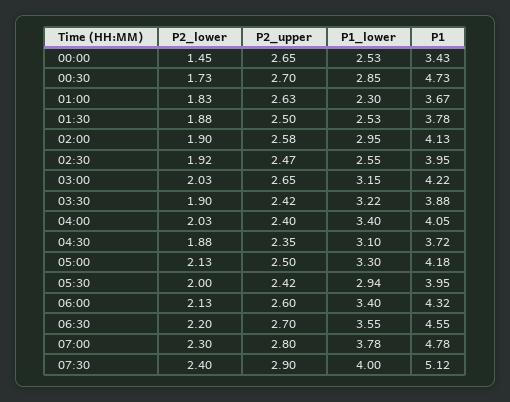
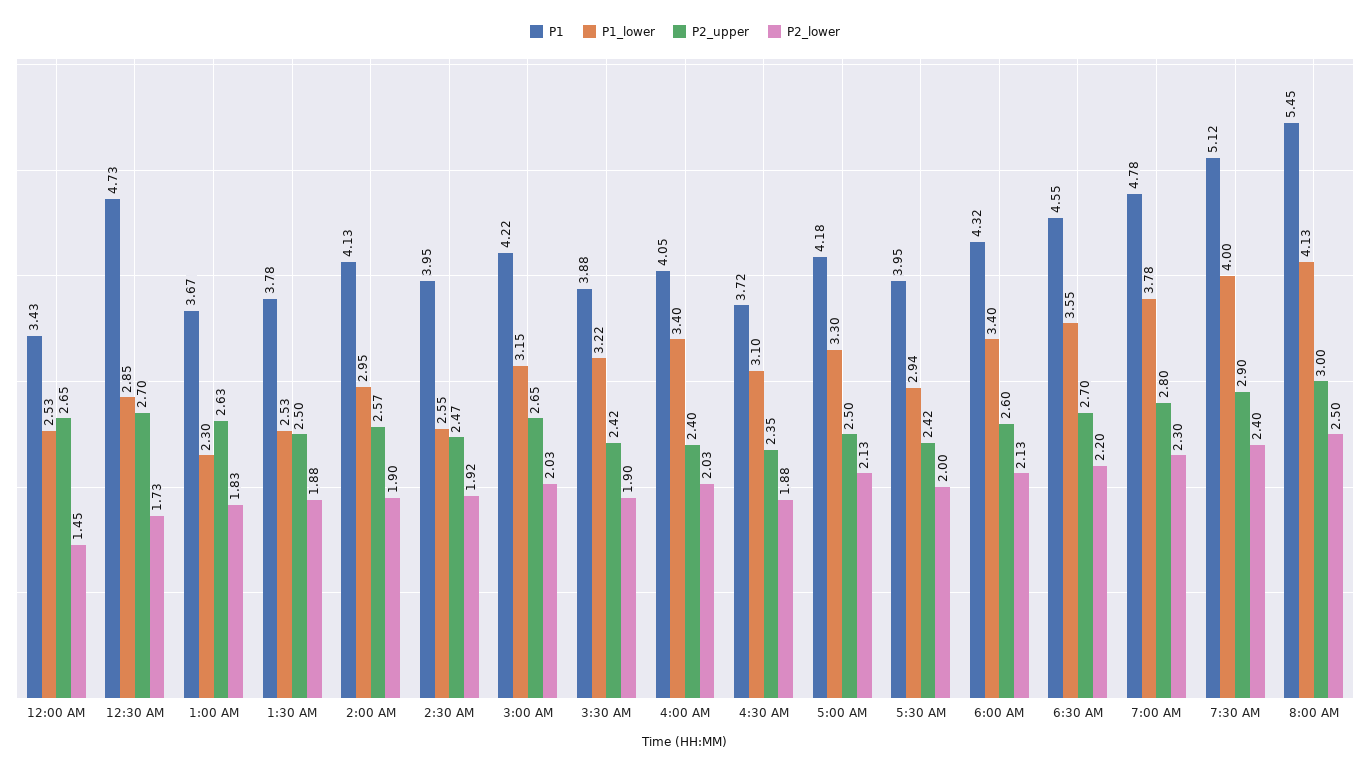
P2_upper, 02:00: 2.58 -> 2.57
P1, 8:00 AM: none -> 5.45
P1_lower, 8:00 AM: none -> 4.13
P2_upper, 8:00 AM: none -> 3
P2_lower, 8:00 AM: none -> 2.5

